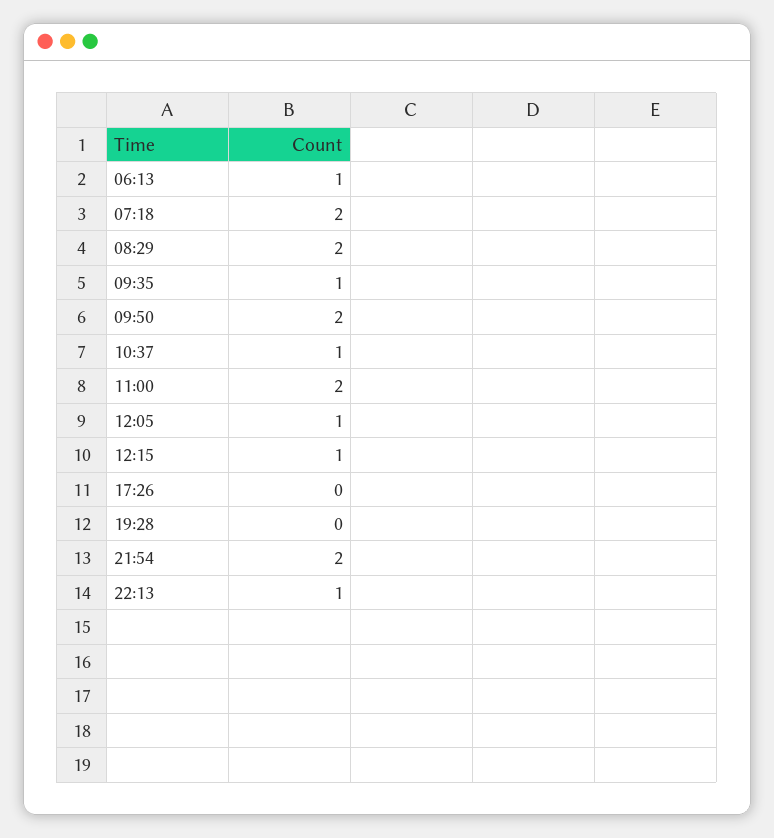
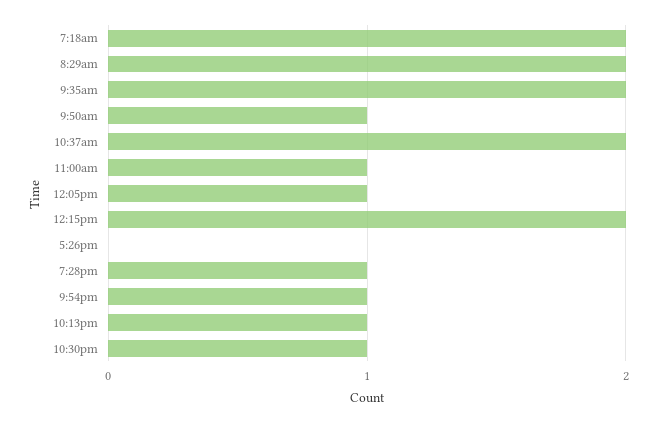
06:13: 1 -> none
09:35: 1 -> 2
09:50: 2 -> 1
10:37: 1 -> 2
11:00: 2 -> 1
12:15: 1 -> 2
19:28: 0 -> 1
21:54: 2 -> 1
10:30pm: none -> 1

